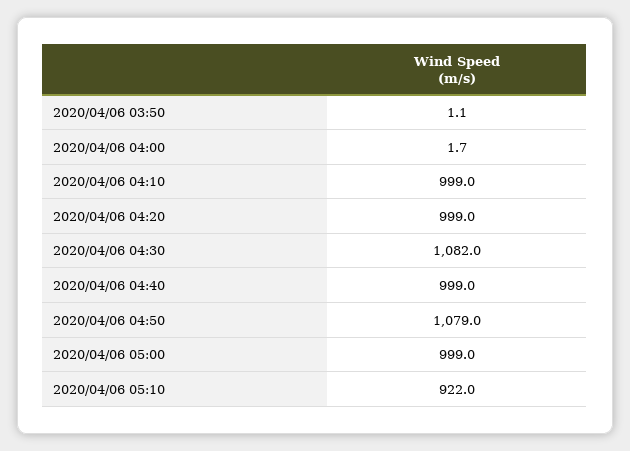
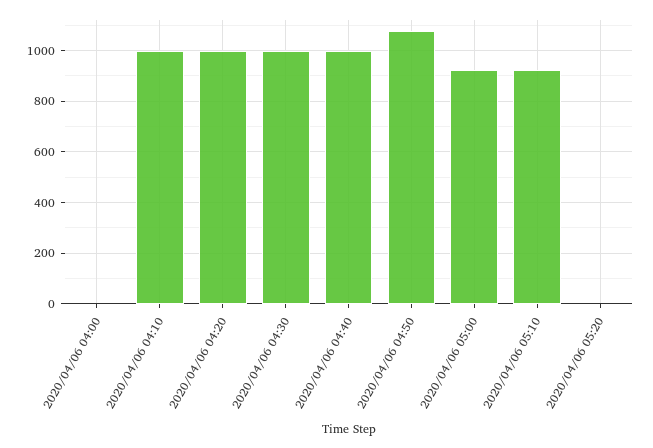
2020/04/06 03:50: 1.1 -> none
2020/04/06 04:30: 1082 -> 1000
2020/04/06 05:00: 999 -> 925
2020/04/06 05:20: none -> 0

